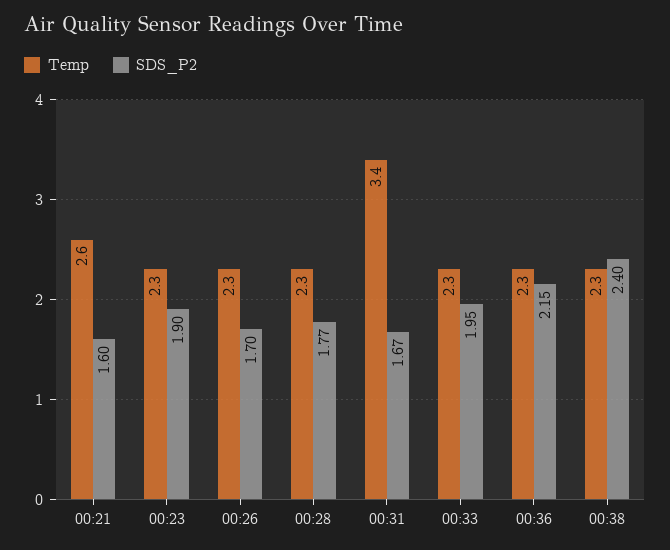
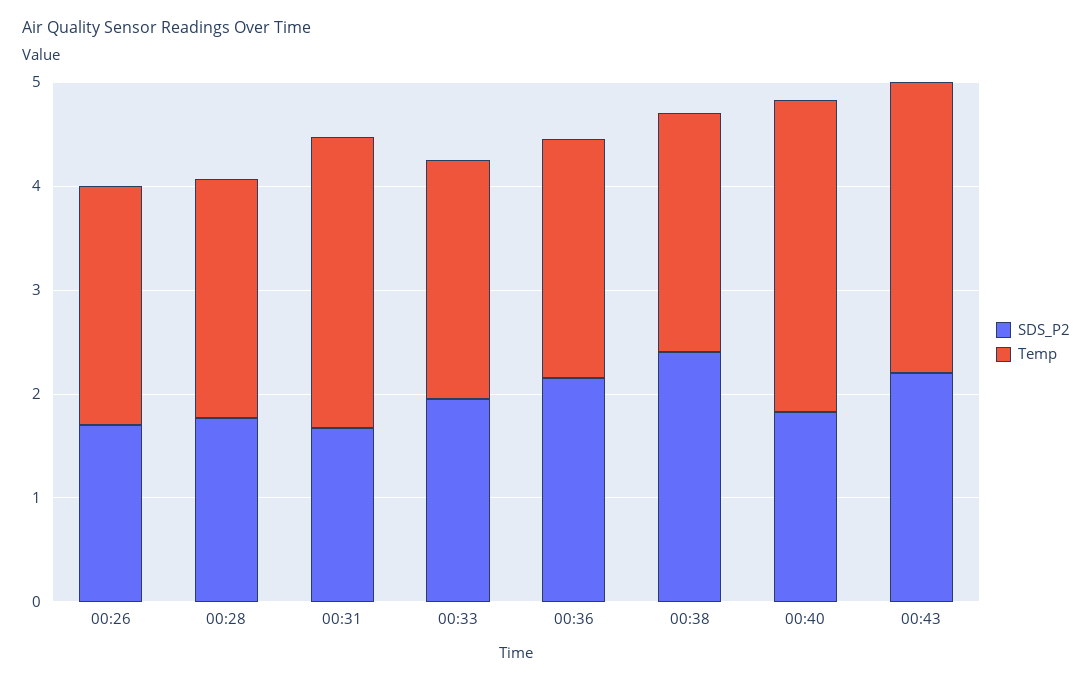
Temp, 00:21: 2.6 -> none
SDS_P2, 00:21: 1.6 -> none
Temp, 00:23: 2.3 -> none
SDS_P2, 00:23: 1.9 -> none
Temp, 00:31: 3.4 -> 2.8
SDS_P2, 00:40: none -> 1.8
Temp, 00:40: none -> 3
SDS_P2, 00:43: none -> 2.2
Temp, 00:43: none -> 2.8

